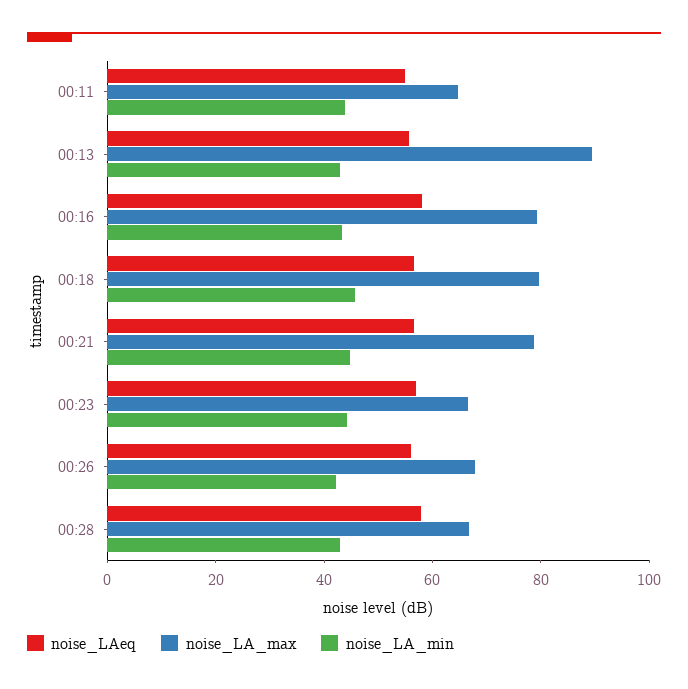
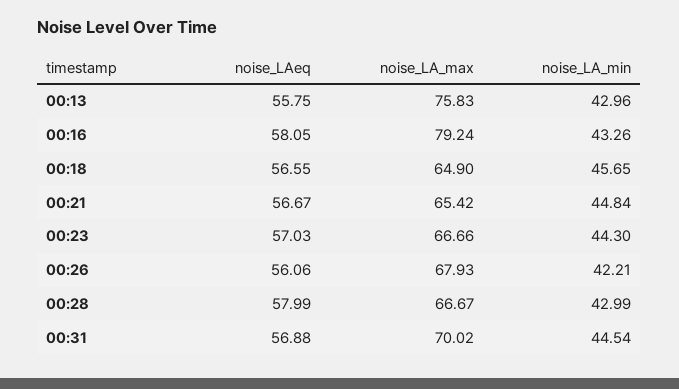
noise_LAeq, 00:11: 55 -> none
noise_LA_max, 00:11: 65 -> none
noise_LA_min, 00:11: 45 -> none
noise_LA_max, 00:13: 90 -> 75.83
noise_LA_max, 00:18: 80 -> 64.9
noise_LA_max, 00:21: 80 -> 65.42
noise_LAeq, 00:31: none -> 56.88
noise_LA_max, 00:31: none -> 70.02
noise_LA_min, 00:31: none -> 44.54

